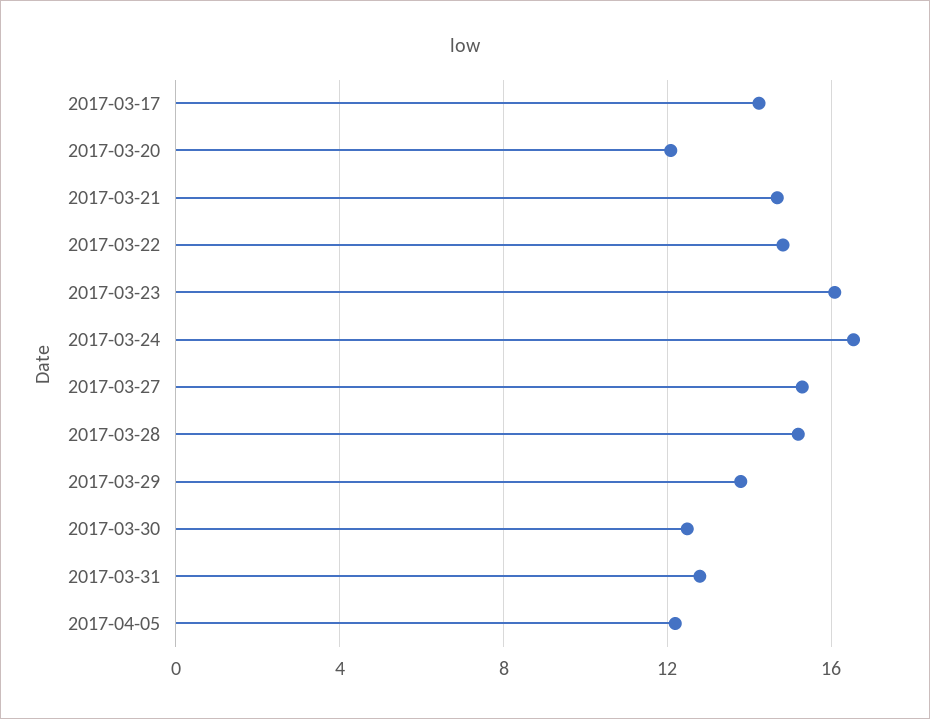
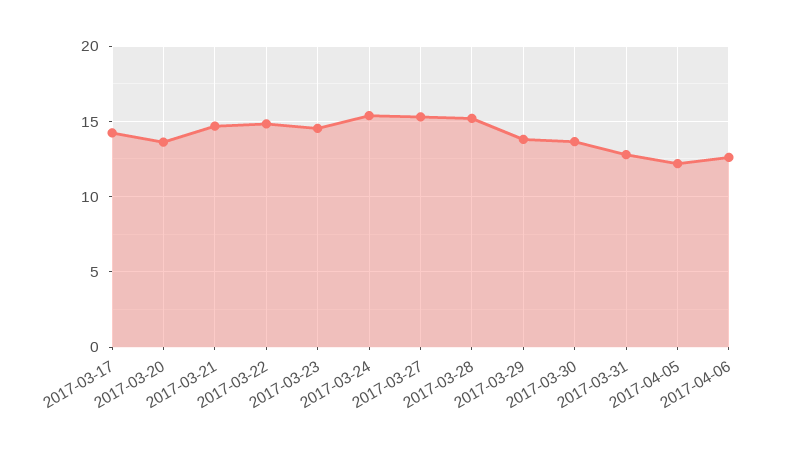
2017-03-20: 12 -> 13.5
2017-03-23: 16 -> 14.5
2017-03-24: 16.5 -> 15.5
2017-03-30: 12.5 -> 13.5
2017-04-06: none -> 12.5

